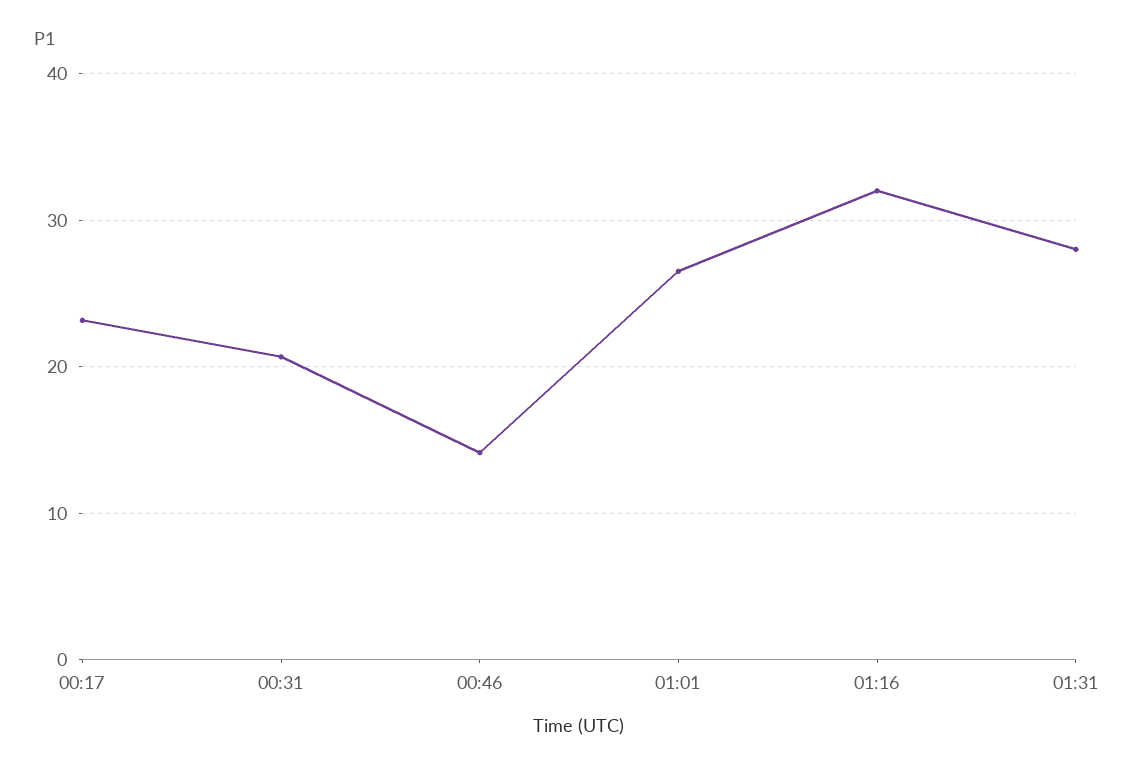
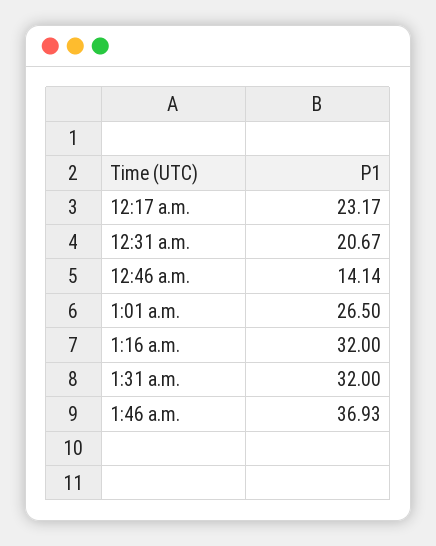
01:31: 28 -> 32
1:46 a.m.: none -> 36.93

